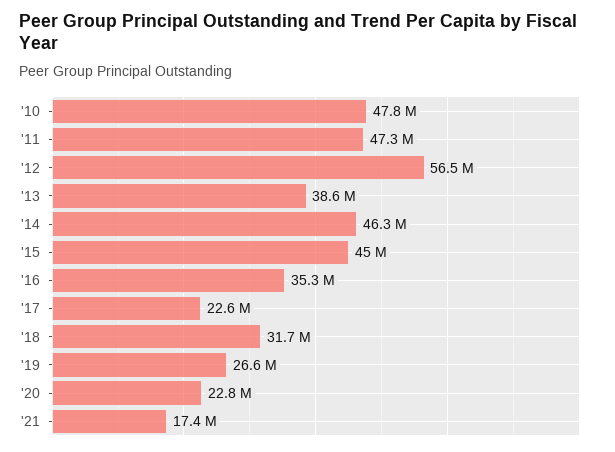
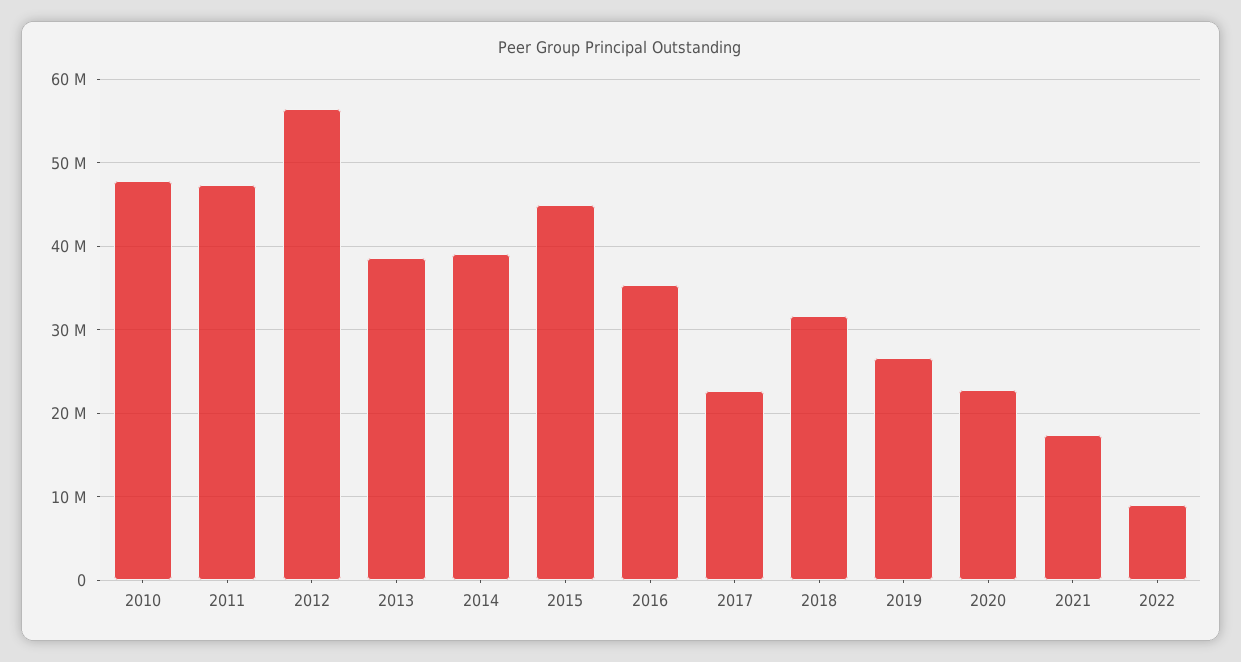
'14: 46300000 -> 39000000
2022: none -> 9000000

